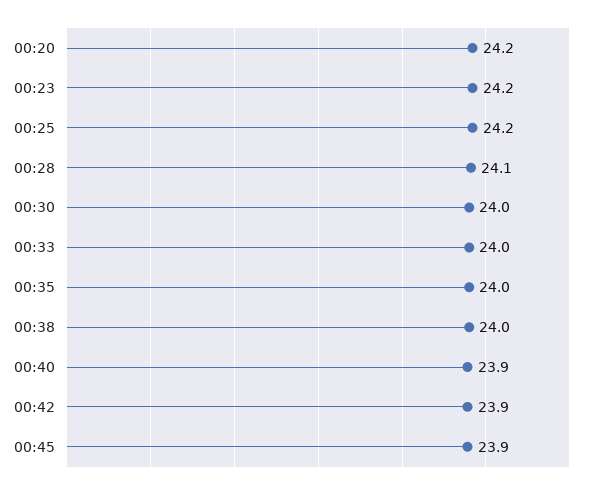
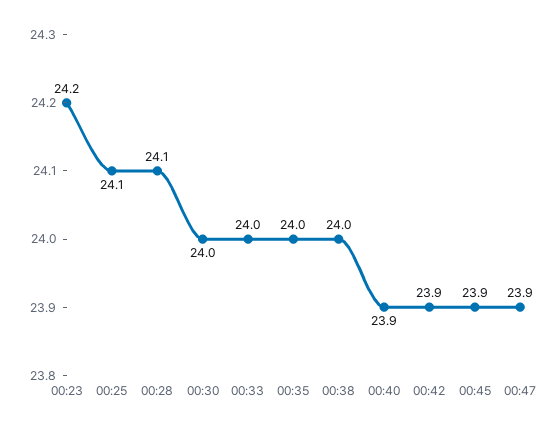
00:20: 24.2 -> none
00:25: 24.2 -> 24.1
00:47: none -> 23.9

